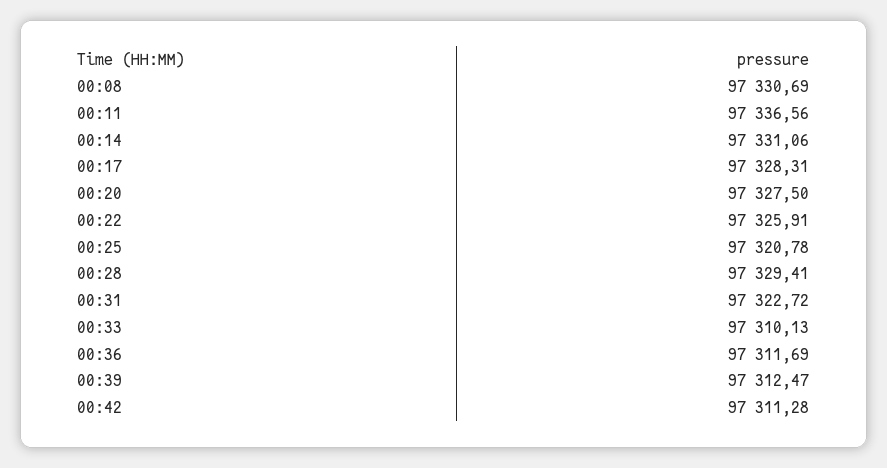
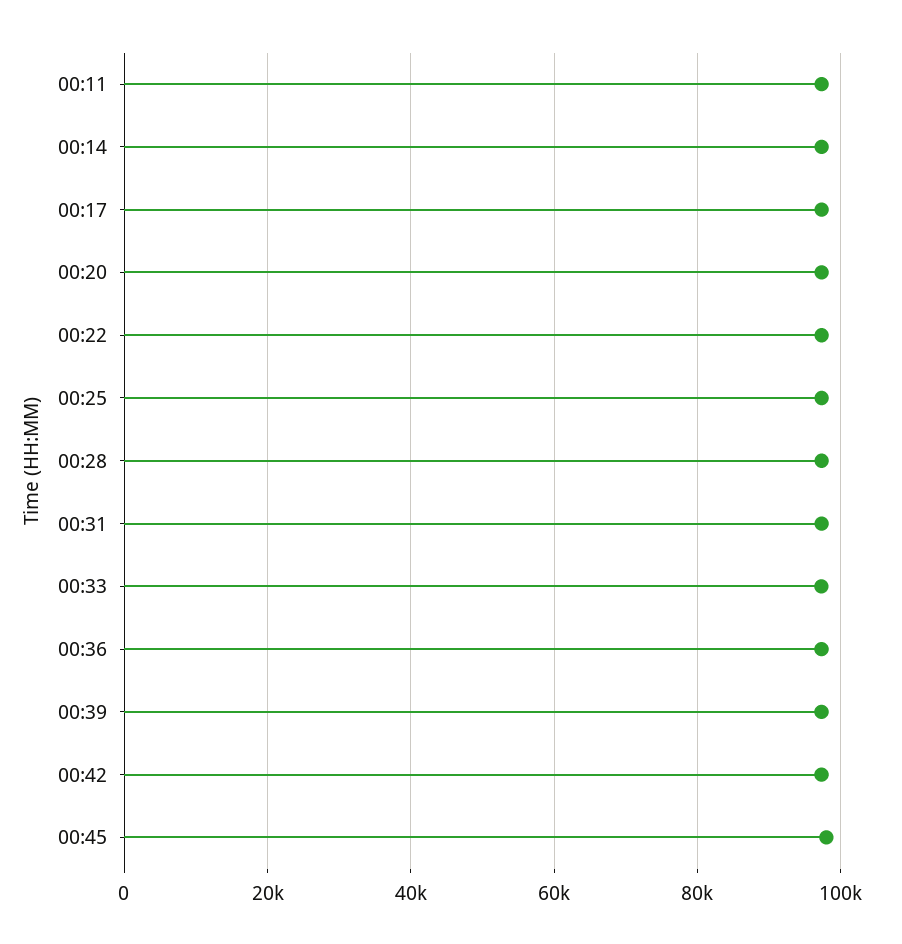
00:08: 97330.69 -> none
00:45: none -> 98000

